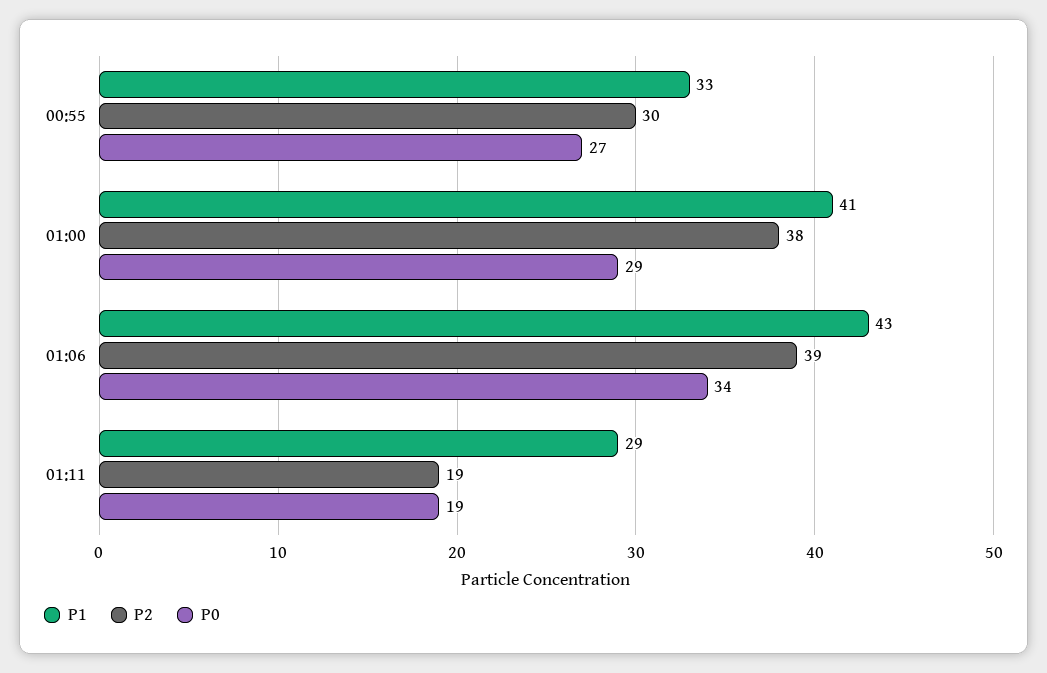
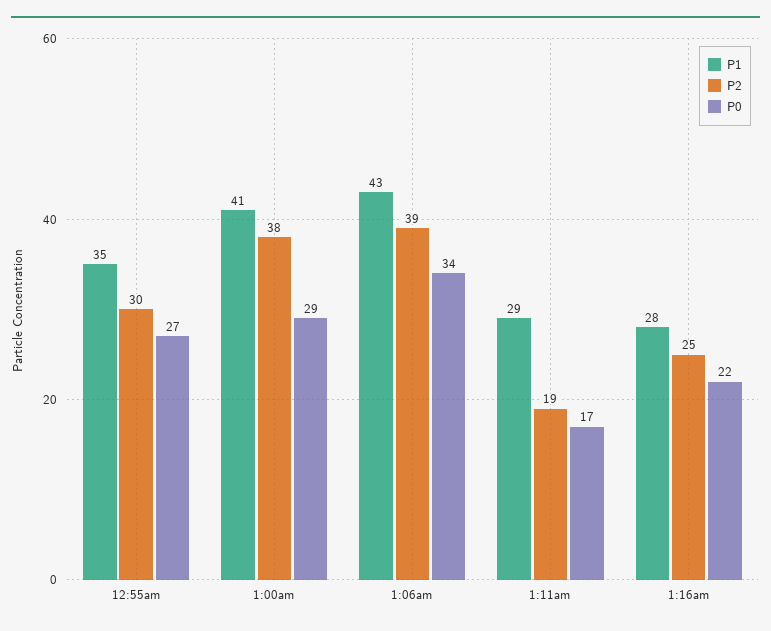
P1, 00:55: 33 -> 35
P0, 01:11: 19 -> 17
P1, 1:16am: none -> 28
P2, 1:16am: none -> 25
P0, 1:16am: none -> 22

